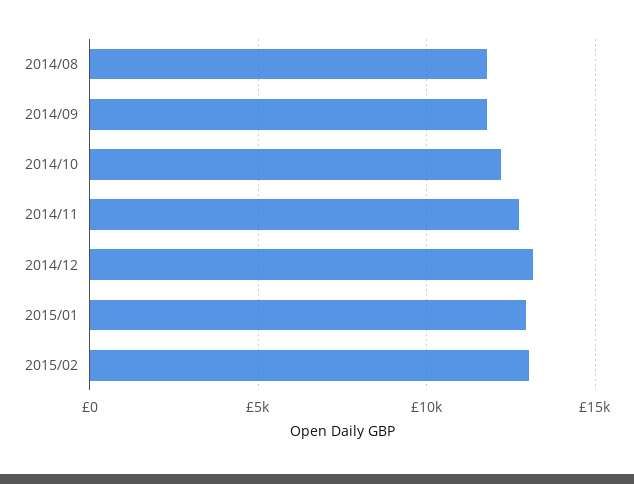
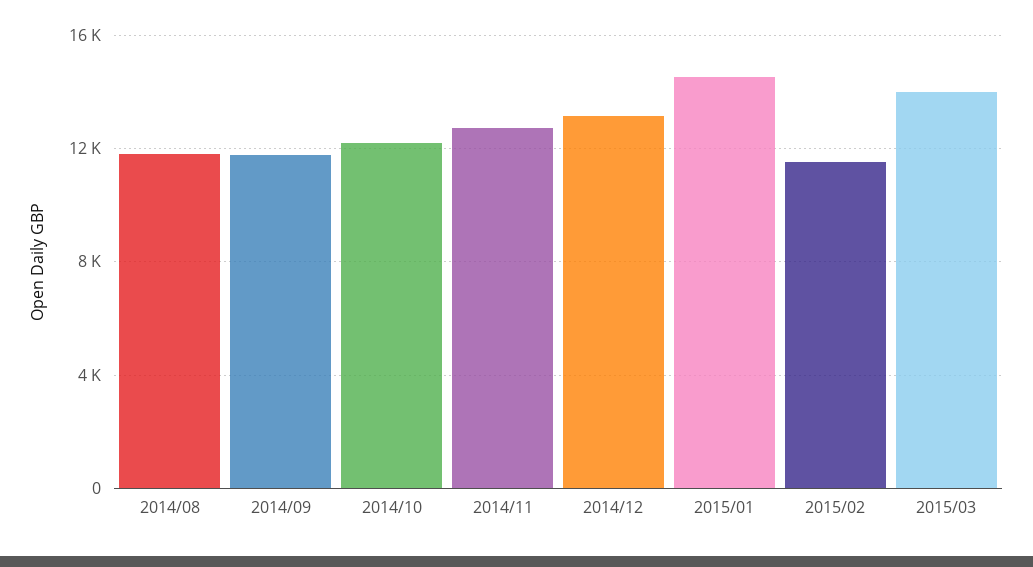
2015/01: 13000 -> 14500
2015/02: 13000 -> 11500
2015/03: none -> 14000

